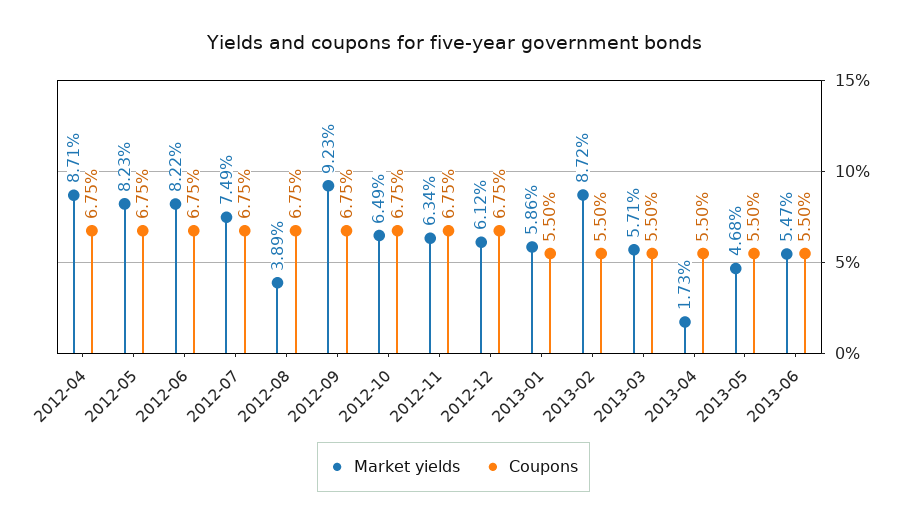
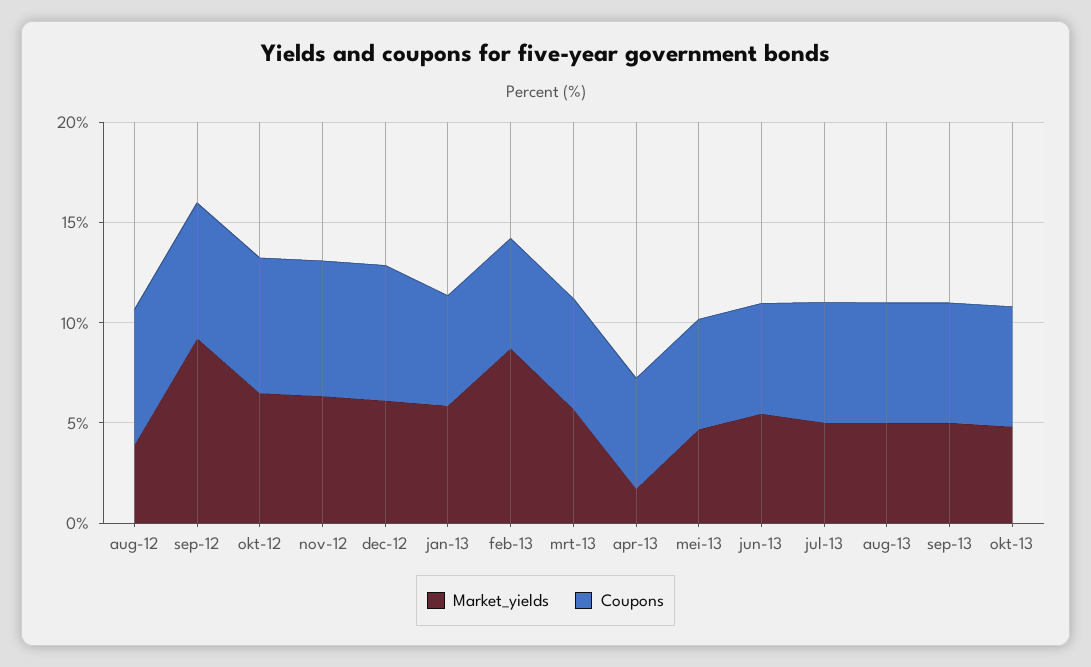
Market yields, 2012-04: 8.71 -> none
Coupons, 2012-04: 6.75 -> none
Market yields, 2012-05: 8.23 -> none
Coupons, 2012-05: 6.75 -> none
Market yields, 2012-06: 8.22 -> none
Coupons, 2012-06: 6.75 -> none
Market yields, 2012-07: 7.49 -> none
Coupons, 2012-07: 6.75 -> none
Market yields, jul-13: none -> 5
Coupons, jul-13: none -> 6
Market yields, aug-13: none -> 5
Coupons, aug-13: none -> 6
Market yields, sep-13: none -> 5
Coupons, sep-13: none -> 6
Market yields, okt-13: none -> 5
Coupons, okt-13: none -> 6

